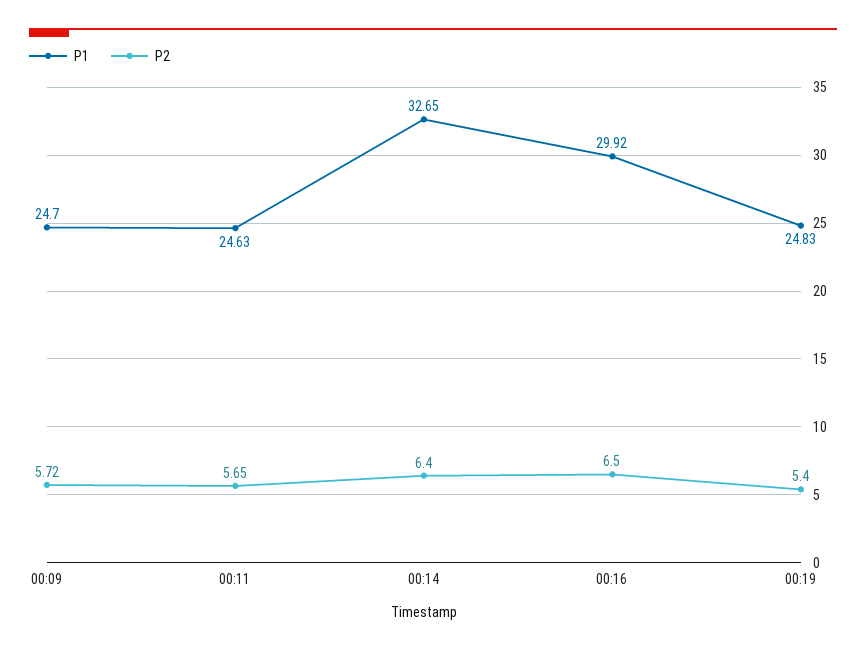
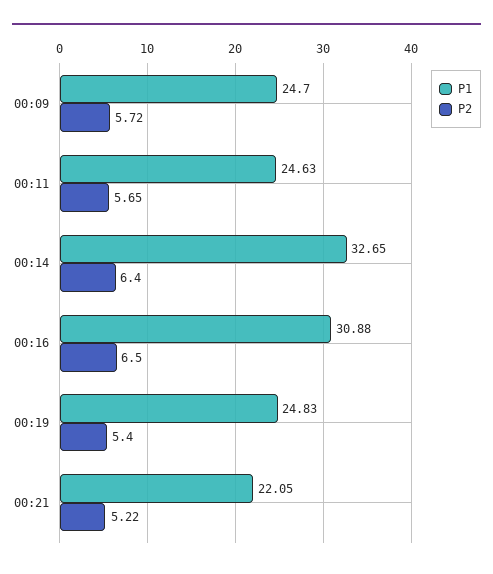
P1, 00:16: 29.92 -> 30.88
P1, 00:21: none -> 22.05
P2, 00:21: none -> 5.22

